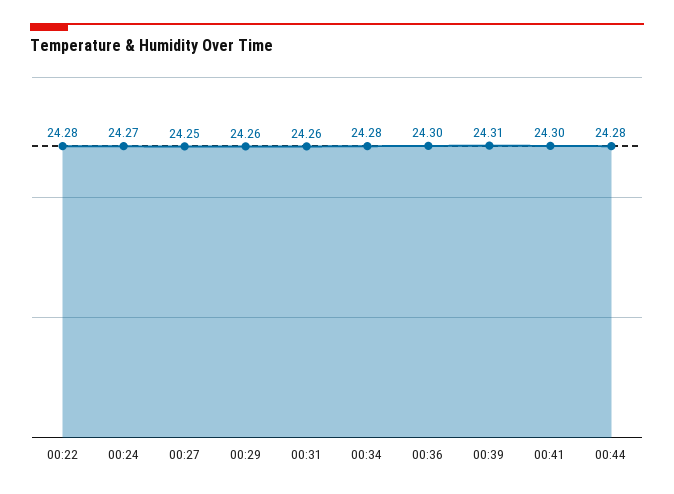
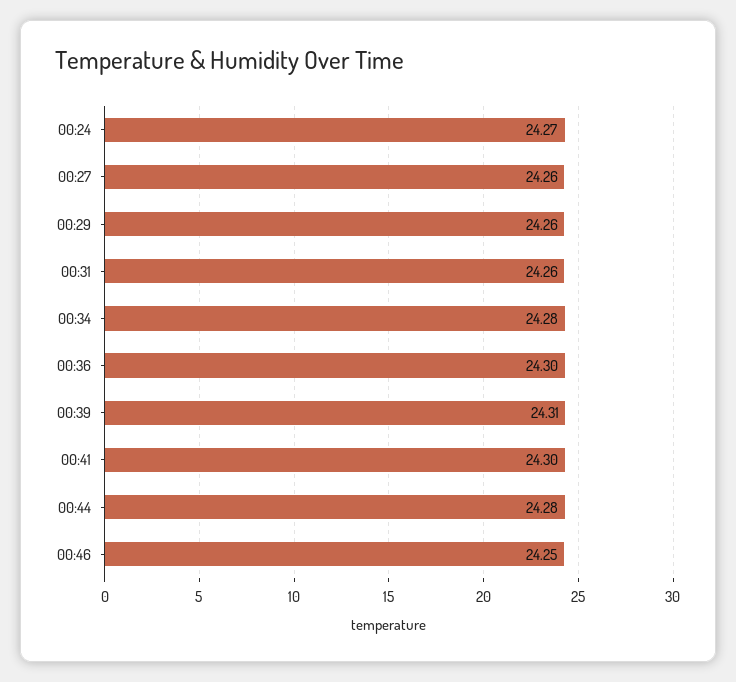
00:22: 24.28 -> none
00:27: 24.25 -> 24.26
00:46: none -> 24.25

